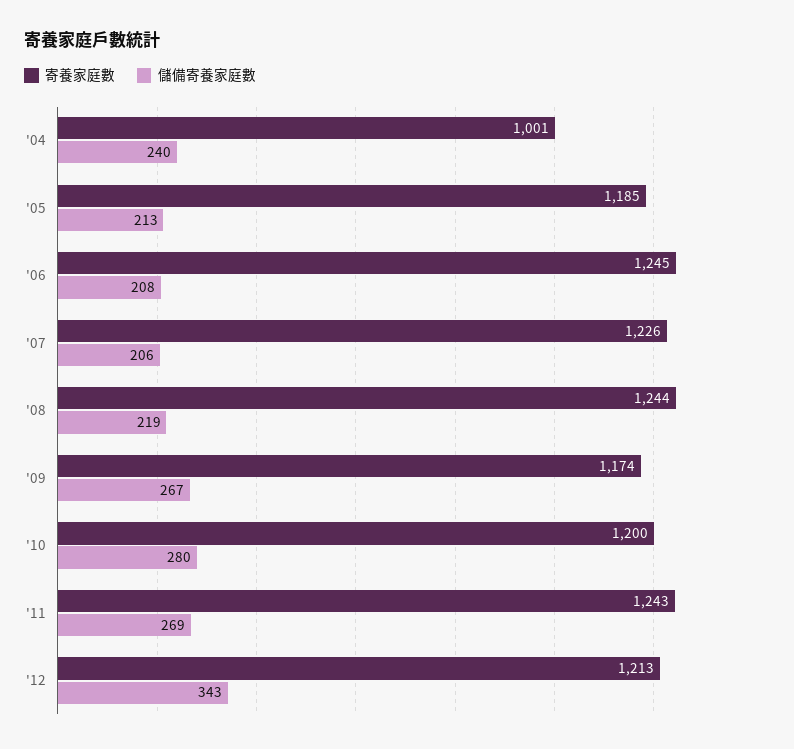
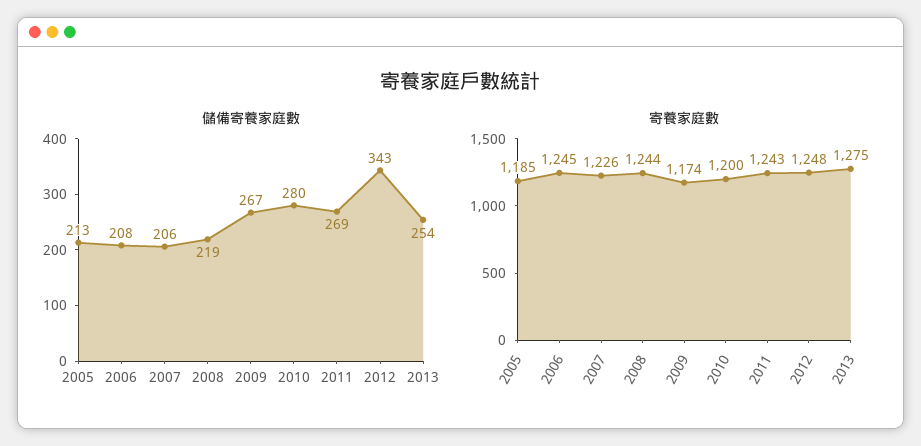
寄養家庭數, '04: 1001 -> none
儲備寄養家庭數, '04: 240 -> none
寄養家庭數, '12: 1213 -> 1248
儲備寄養家庭數, 2013: none -> 254
寄養家庭數, 2013: none -> 1275

